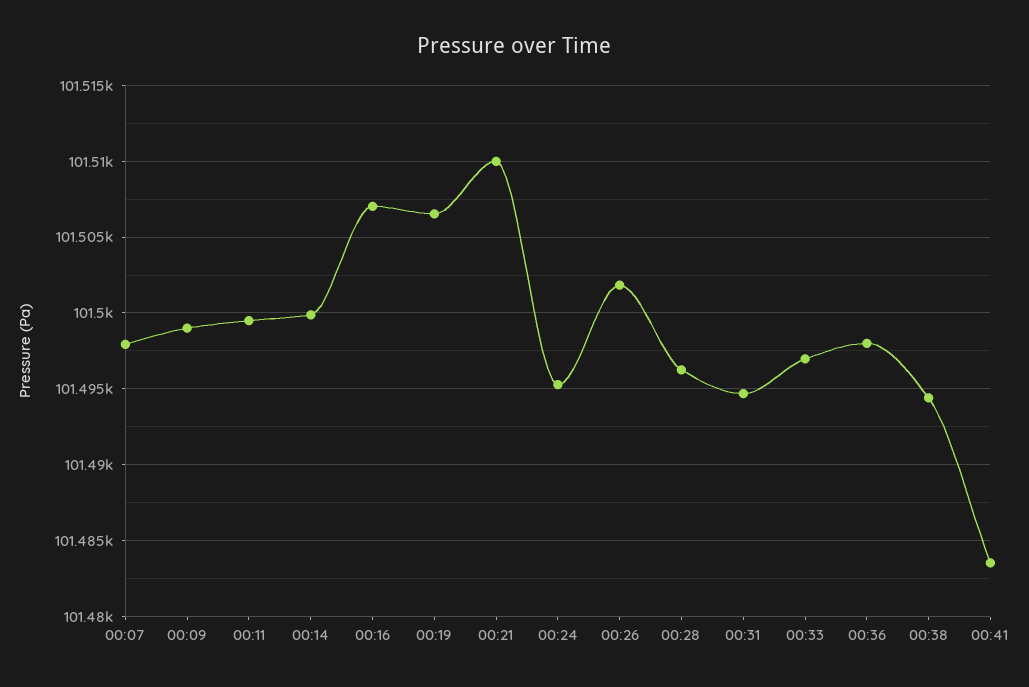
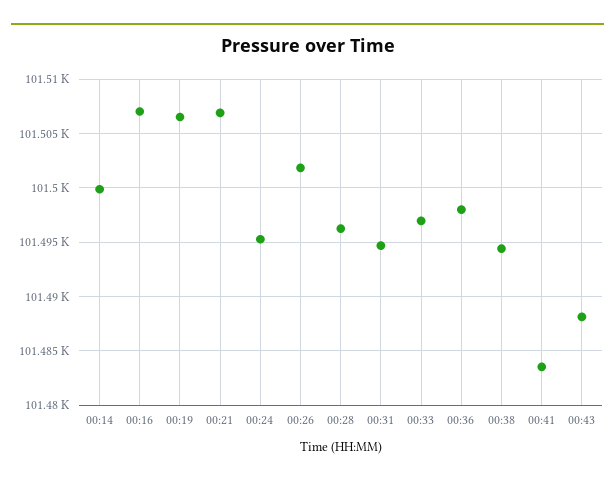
00:07: 101498 -> none
00:09: 101499 -> none
00:11: 101499.5 -> none
00:21: 101510 -> 101507
00:43: none -> 101488

